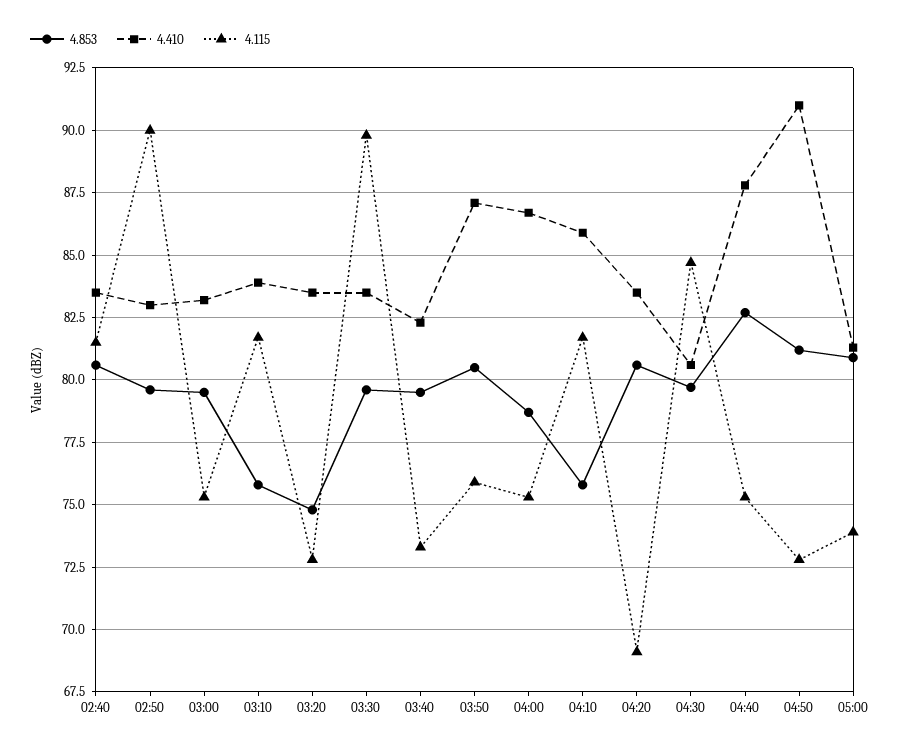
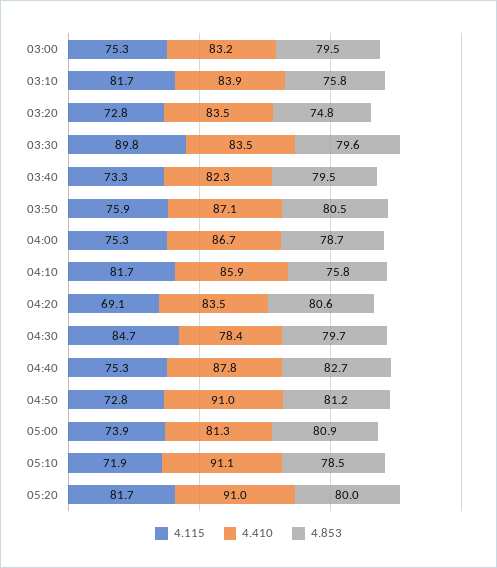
4.853, 02:40: 80.5 -> none
4.410, 02:40: 83.5 -> none
4.115, 02:40: 81.5 -> none
4.853, 02:50: 79.5 -> none
4.410, 02:50: 83 -> none
4.115, 02:50: 90 -> none
4.410, 04:30: 80.5 -> 78.4
4.115, 05:10: none -> 71.9
4.410, 05:10: none -> 91.1
4.853, 05:10: none -> 78.5
4.115, 05:20: none -> 81.7
4.410, 05:20: none -> 91
4.853, 05:20: none -> 80

